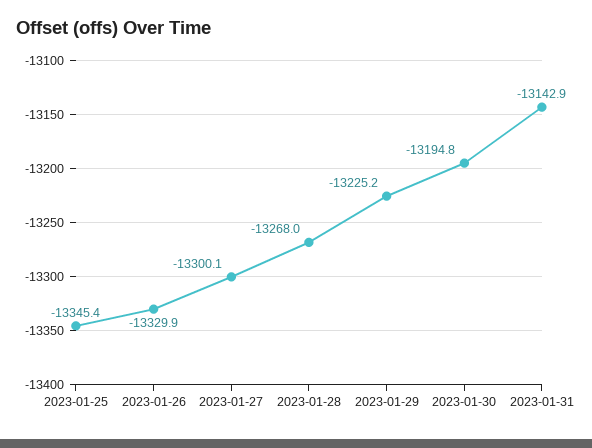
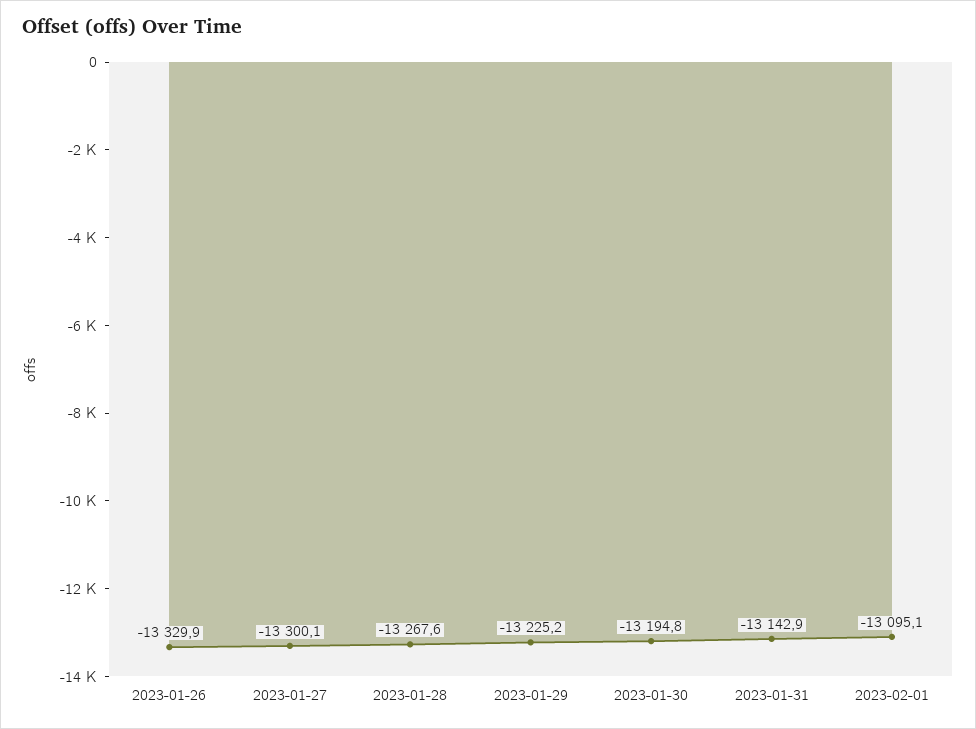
2023-01-25: -13345.4 -> none
2023-01-28: -13268 -> -13267.6
2023-02-01: none -> -13095.1

